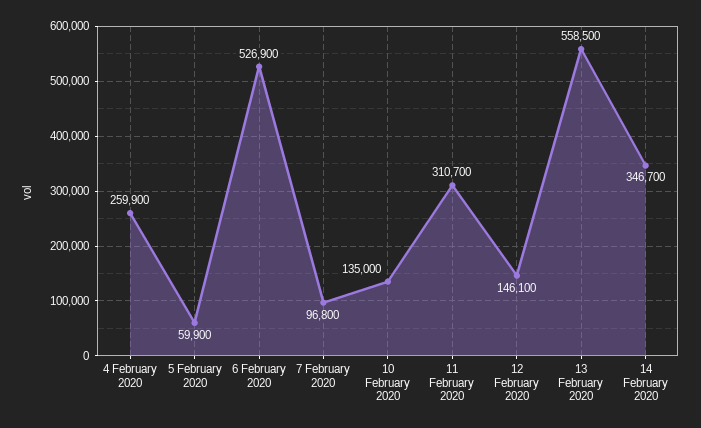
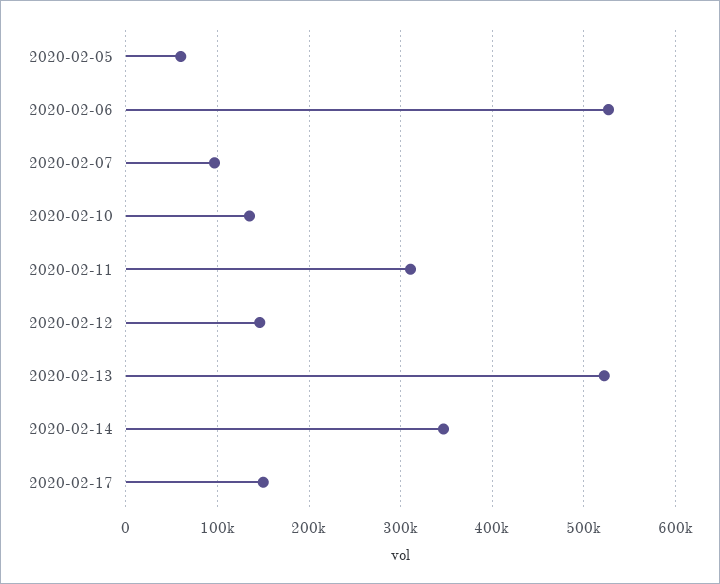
4 February 2020: 259900 -> none
13 February 2020: 558500 -> 520000
2020-02-17: none -> 150000

